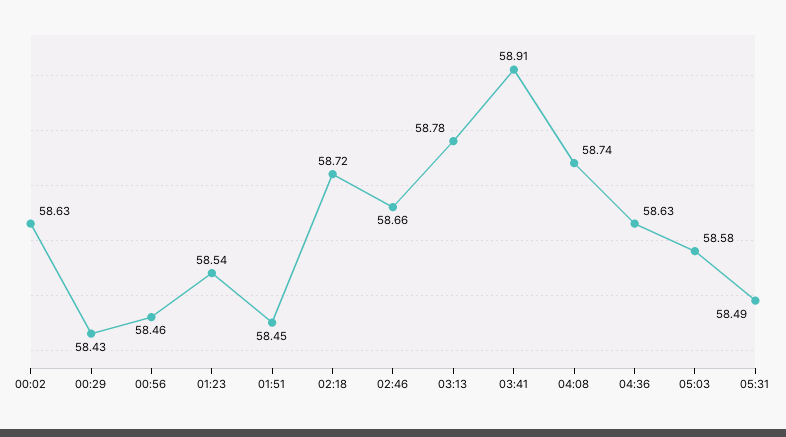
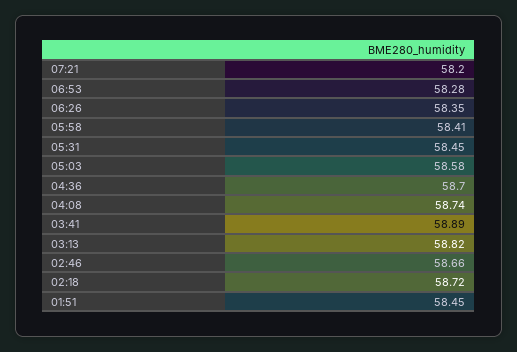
00:02: 58.63 -> none
00:29: 58.43 -> none
00:56: 58.46 -> none
01:23: 58.54 -> none
03:13: 58.78 -> 58.82
03:41: 58.91 -> 58.89
04:36: 58.63 -> 58.7
05:31: 58.49 -> 58.45
07:21: none -> 58.2
06:53: none -> 58.28
06:26: none -> 58.35
05:58: none -> 58.41

